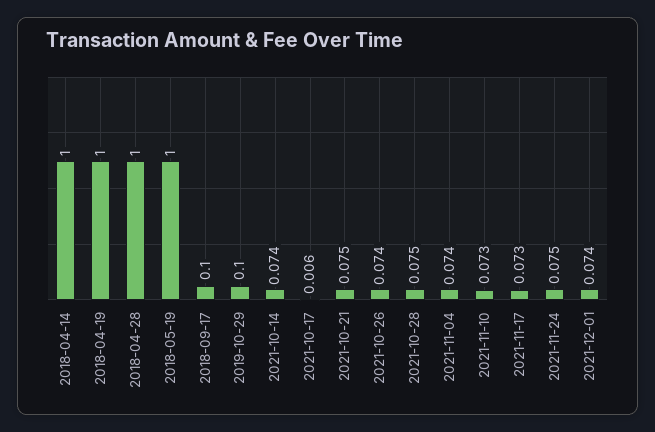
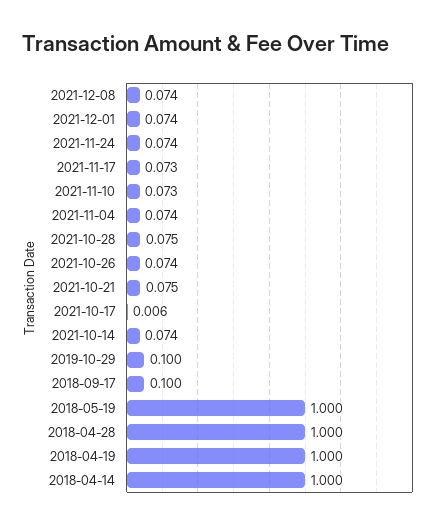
2021-11-24: 0.075 -> 0.074
2021-12-08: none -> 0.074

